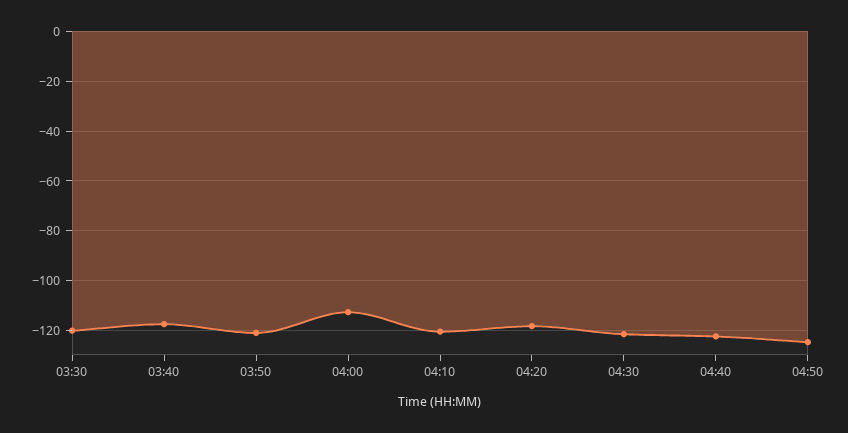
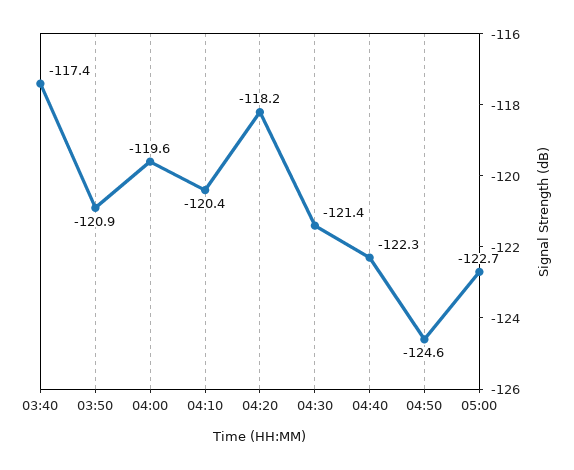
03:30: -120 -> none
04:00: -112.5 -> -119.6
05:00: none -> -122.7

